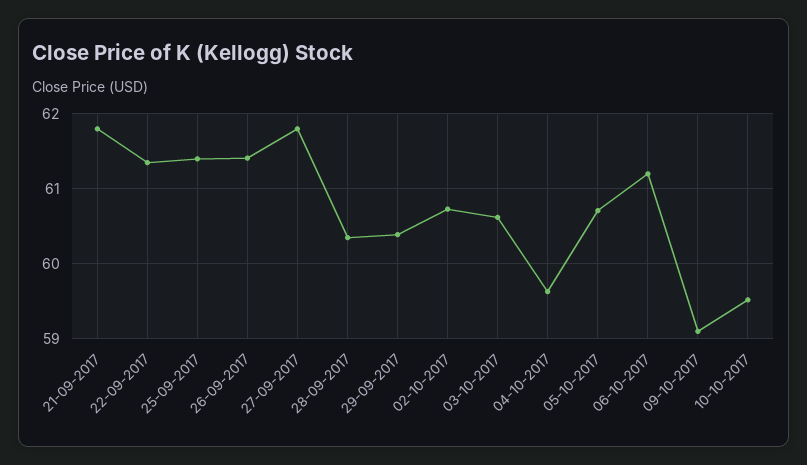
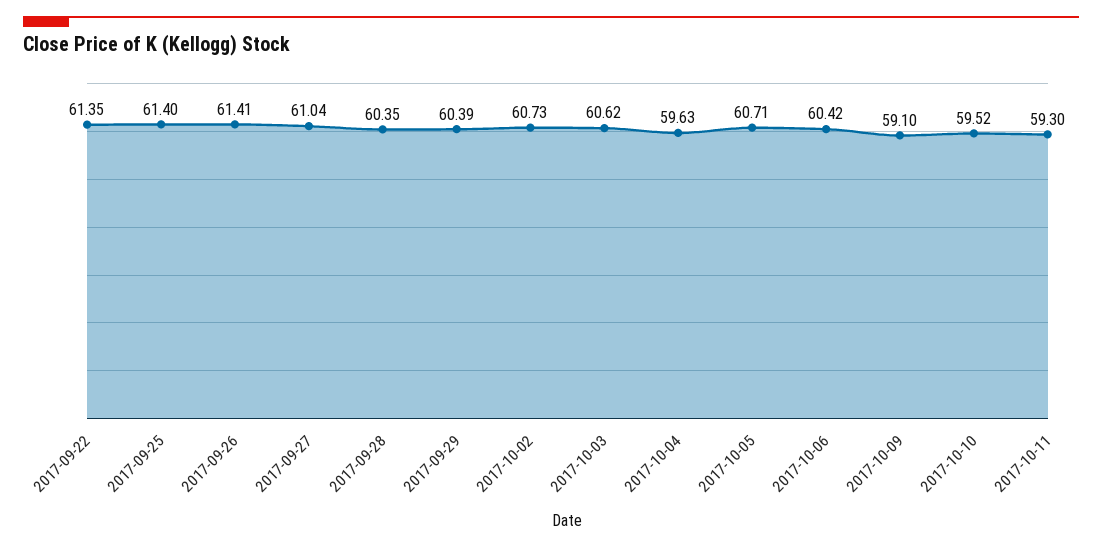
21-09-2017: 61.8 -> none
27-09-2017: 61.8 -> 61.04
06-10-2017: 61.2 -> 60.42
2017-10-11: none -> 59.3

